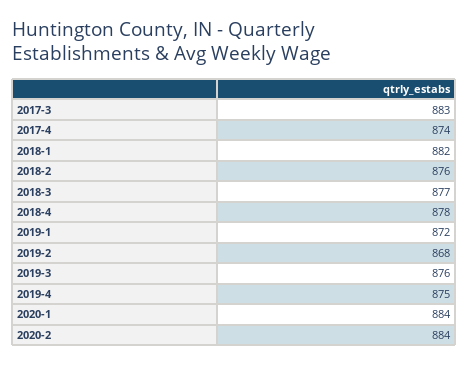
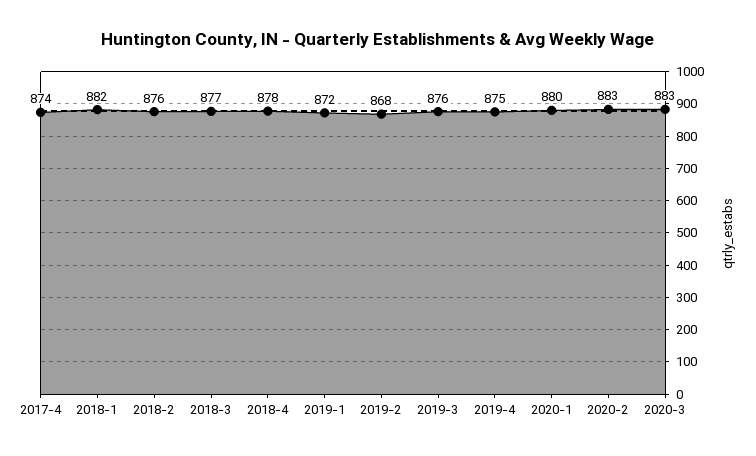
2017-3: 883 -> none
2020-1: 884 -> 880
2020-2: 884 -> 883
2020-3: none -> 883

